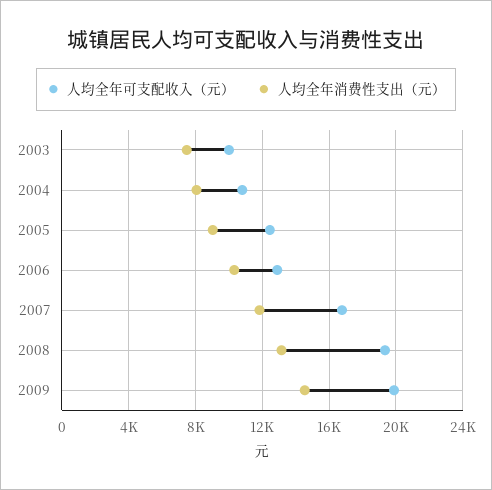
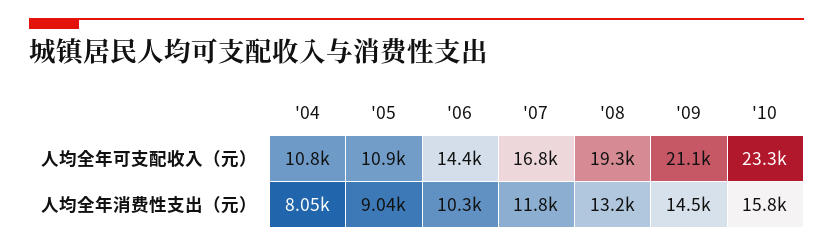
人均全年可支配收入（元）, 2003: 10000 -> none
人均全年消费性支出（元）, 2003: 7500 -> none
人均全年可支配收入（元）, 2005: 12500 -> 10900
人均全年可支配收入（元）, 2006: 13000 -> 14400
人均全年可支配收入（元）, 2009: 20000 -> 21100
人均全年可支配收入（元）, '10: none -> 23300
人均全年消费性支出（元）, '10: none -> 15800

